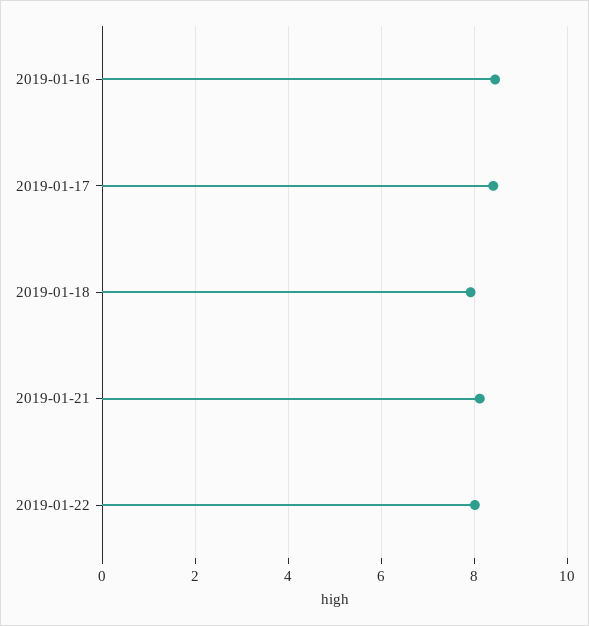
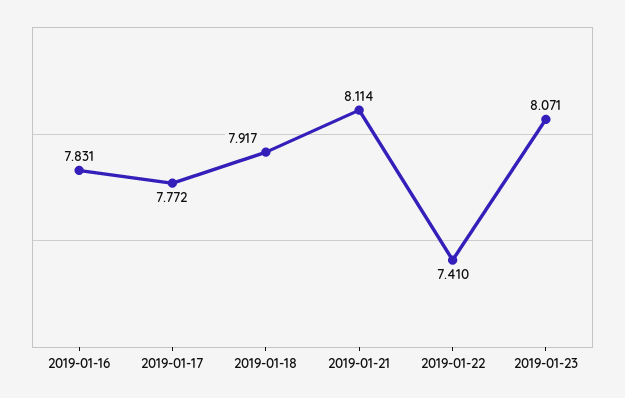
2019-01-16: 8.4 -> 7.831
2019-01-17: 8.4 -> 7.772
2019-01-22: 8 -> 7.41
2019-01-23: none -> 8.071

